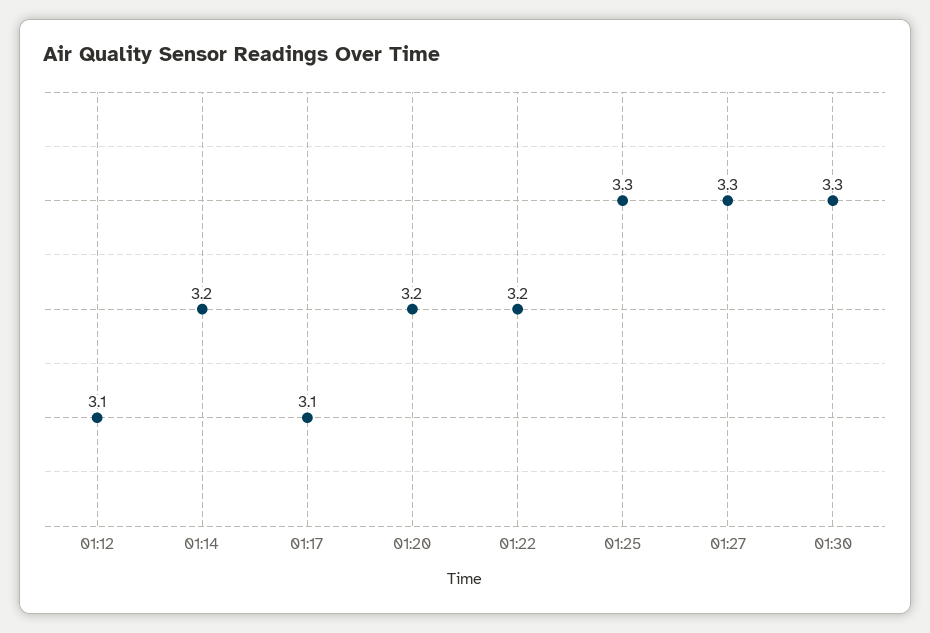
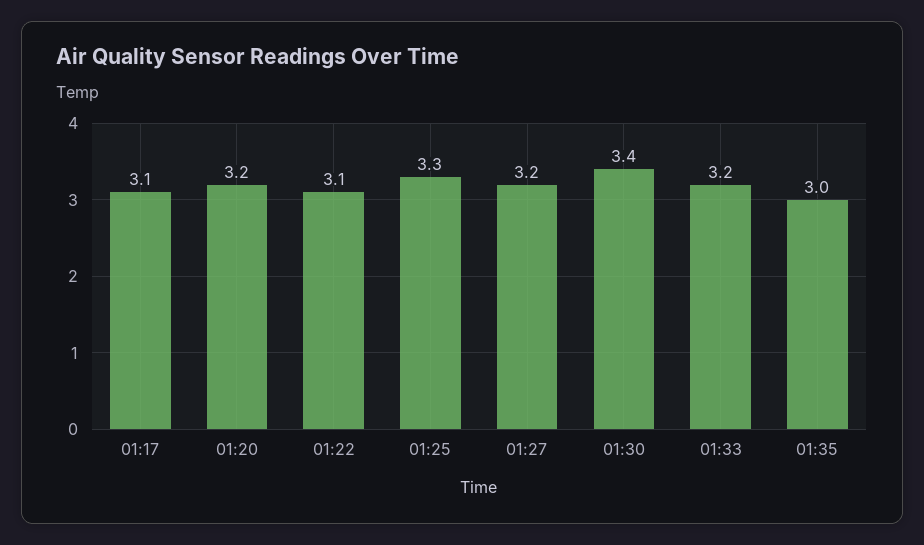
01:12: 3.1 -> none
01:14: 3.2 -> none
01:22: 3.2 -> 3.1
01:27: 3.3 -> 3.2
01:30: 3.3 -> 3.4
01:33: none -> 3.2
01:35: none -> 3

